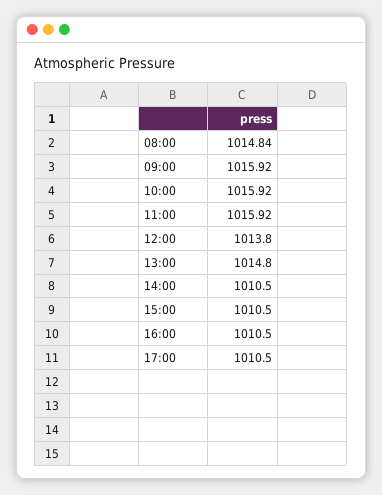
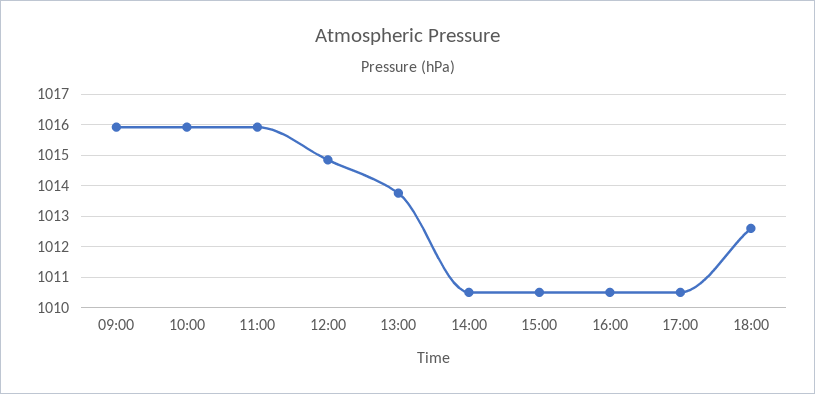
08:00: 1014.84 -> none
12:00: 1013.8 -> 1014.8
13:00: 1014.8 -> 1013.8
18:00: none -> 1012.6

